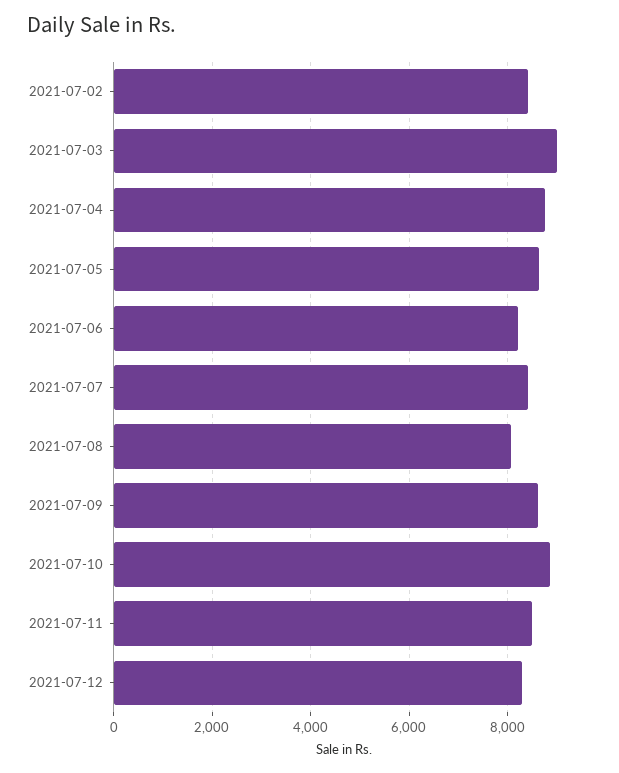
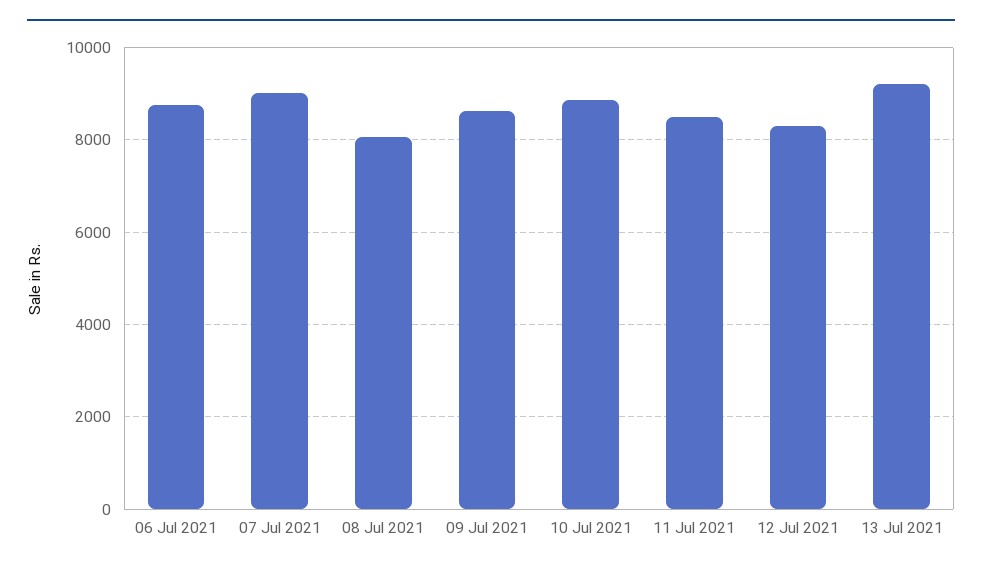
2021-07-02: 8400 -> none
2021-07-03: 9000 -> none
2021-07-04: 8800 -> none
2021-07-05: 8600 -> none
2021-07-06: 8200 -> 8800
2021-07-07: 8400 -> 9000
13 Jul 2021: none -> 9200

